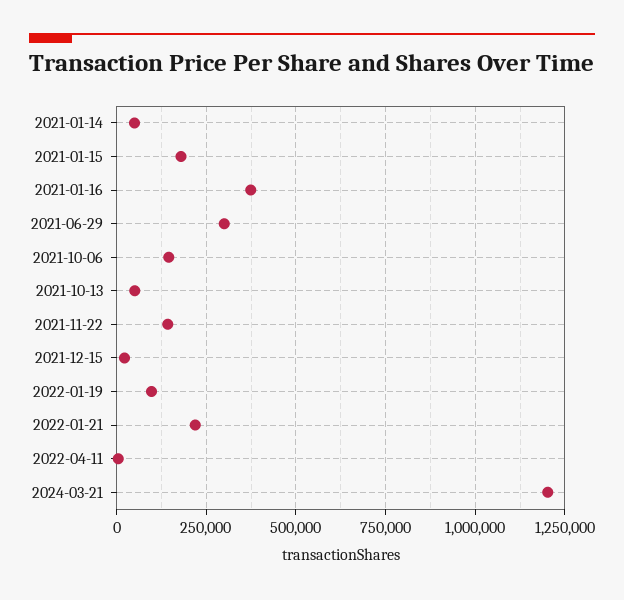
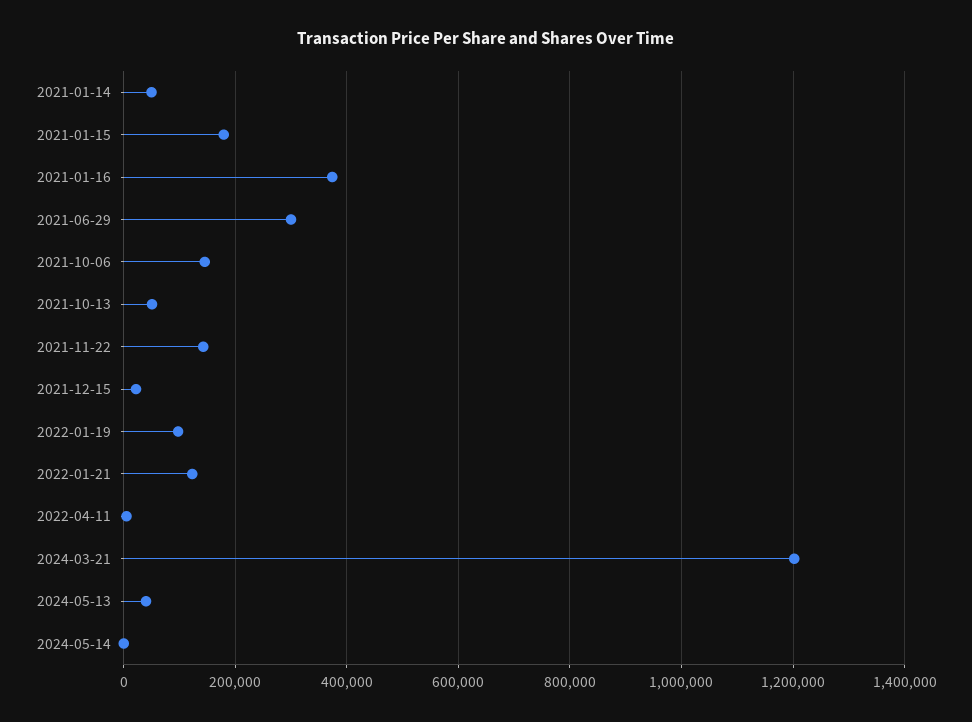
2022-01-21: 225000 -> 120000
2024-05-13: none -> 40000
2024-05-14: none -> 0

